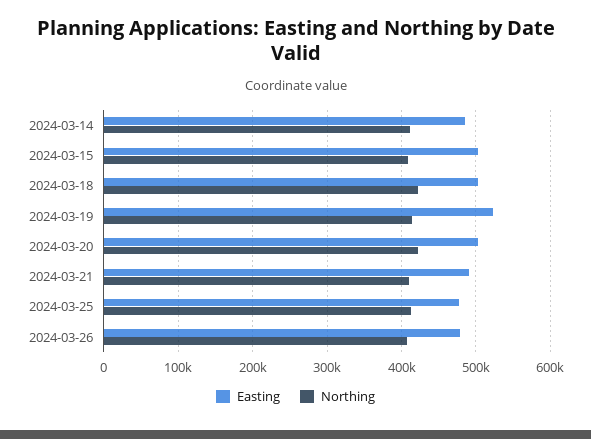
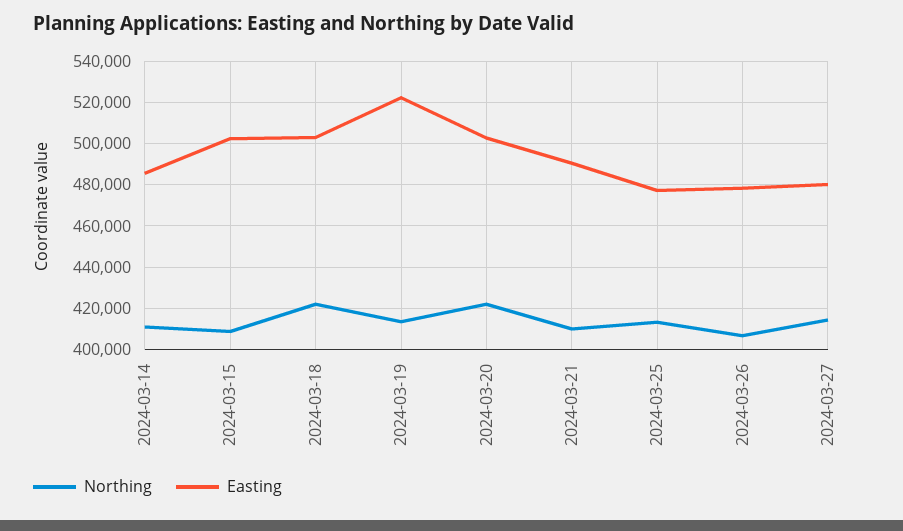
Northing, 2024-03-27: none -> 415000
Easting, 2024-03-27: none -> 480000

